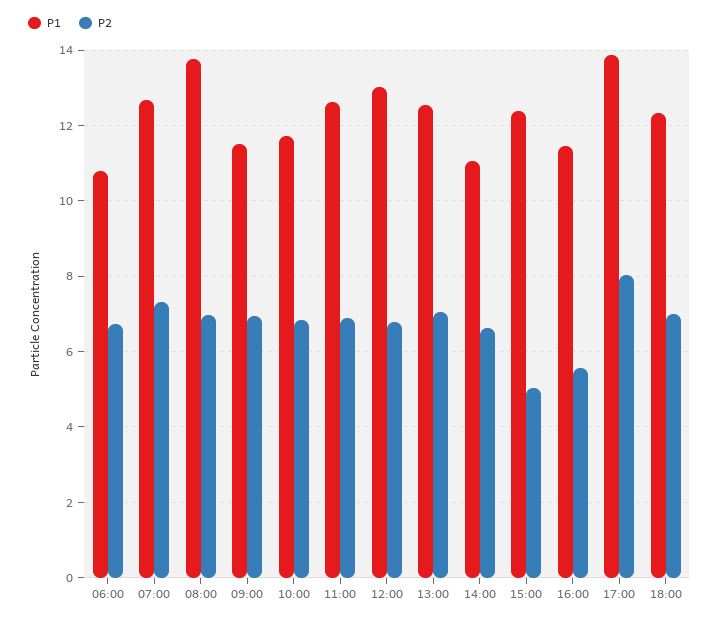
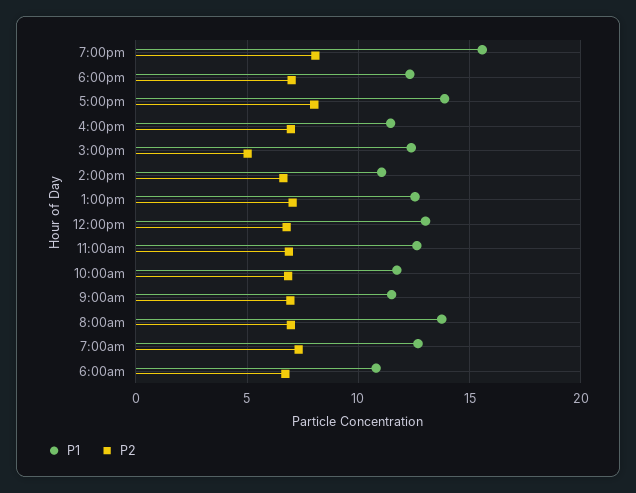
P2, 16:00: 5.6 -> 7
P1, 7:00pm: none -> 15.5
P2, 7:00pm: none -> 8

